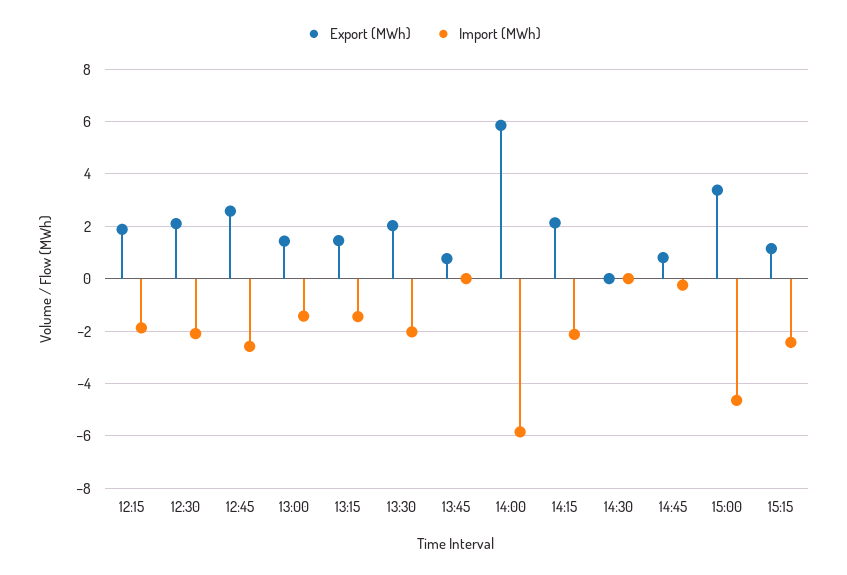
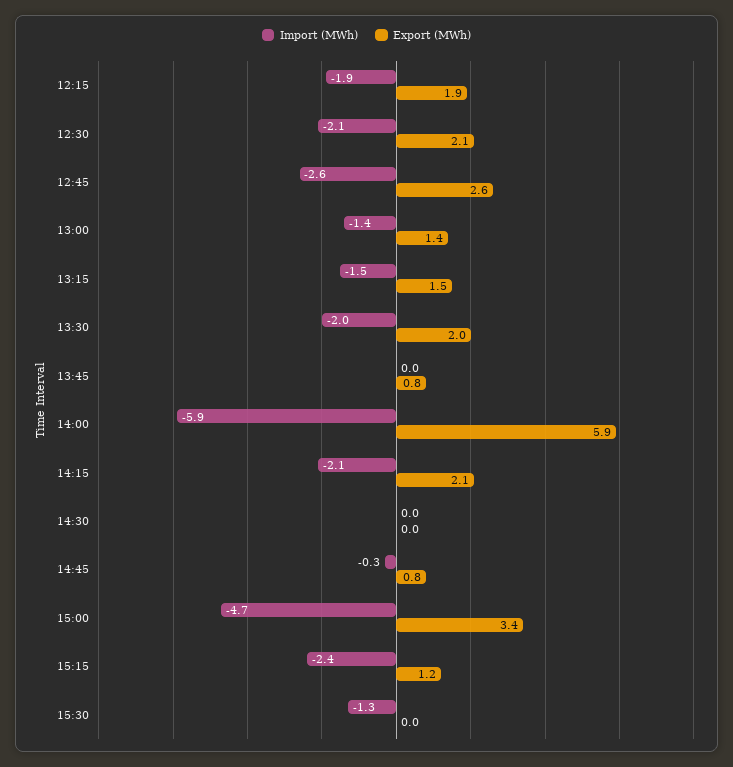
Import (MWh), 15:30: none -> -1.3
Export (MWh), 15:30: none -> 0

